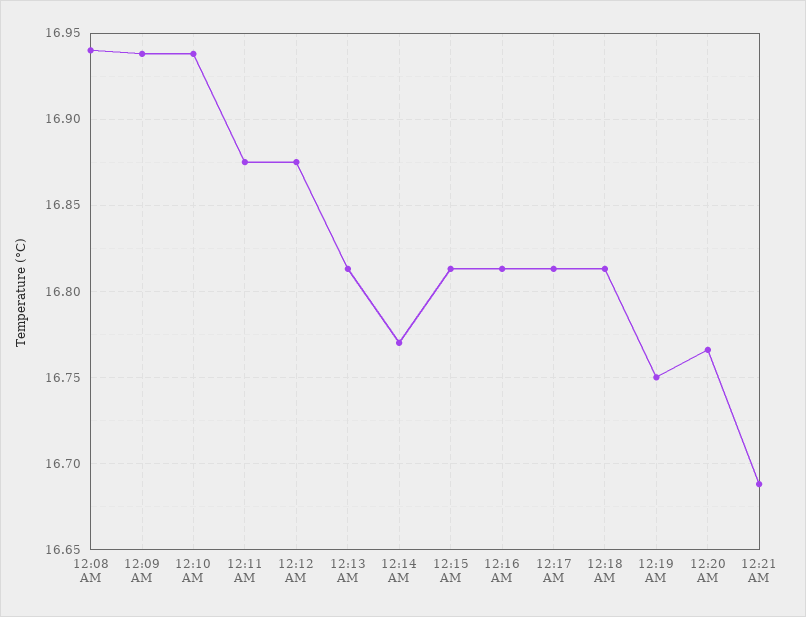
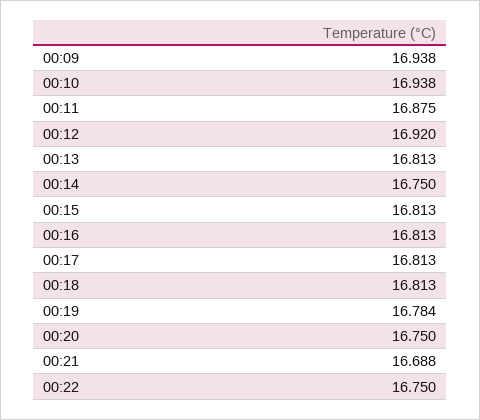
12:08 AM: 16.94 -> none
12:12 AM: 16.875 -> 16.92
12:14 AM: 16.77 -> 16.75
12:19 AM: 16.75 -> 16.784
12:20 AM: 16.765 -> 16.75
00:22: none -> 16.75

